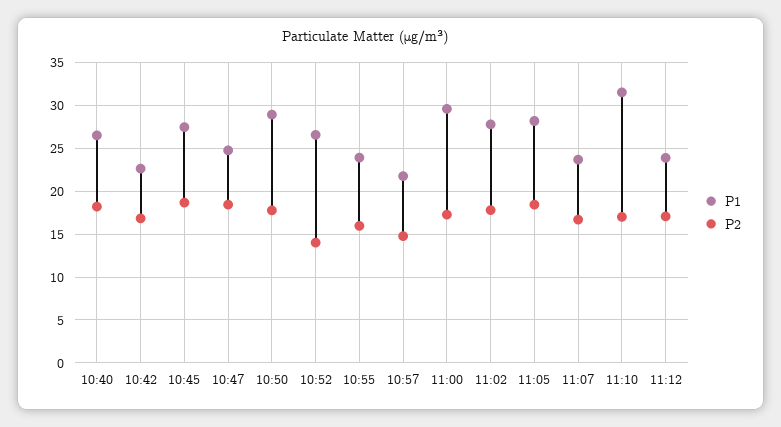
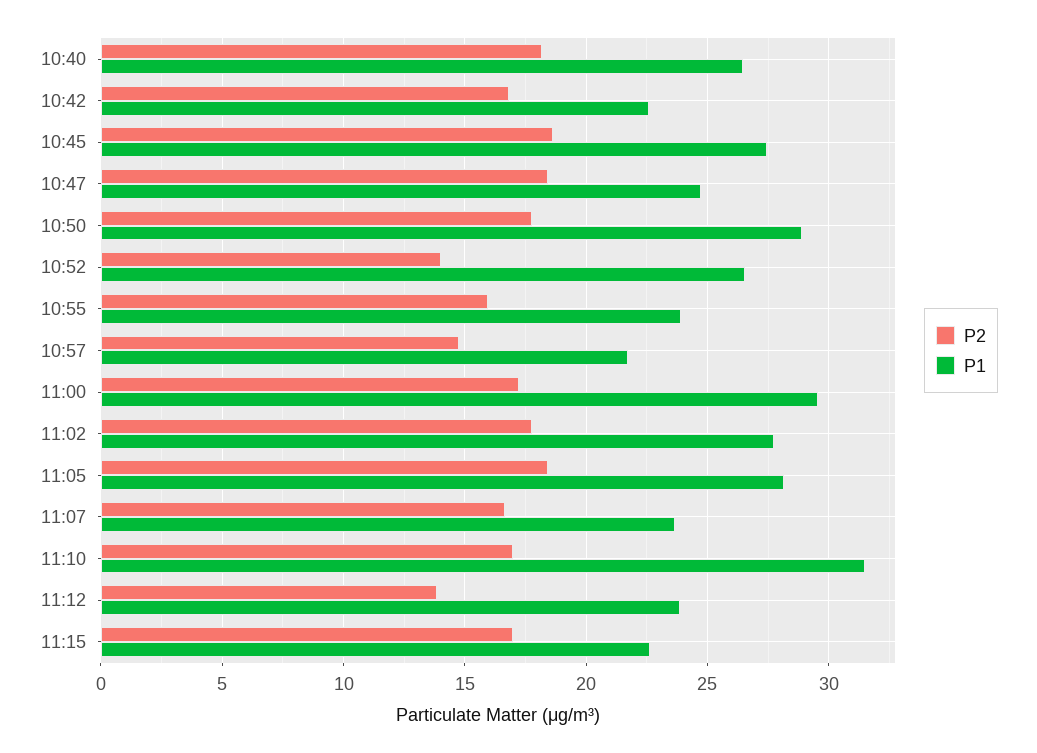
P2, 11:12: 17 -> 14
P2, 11:15: none -> 17
P1, 11:15: none -> 22.5

